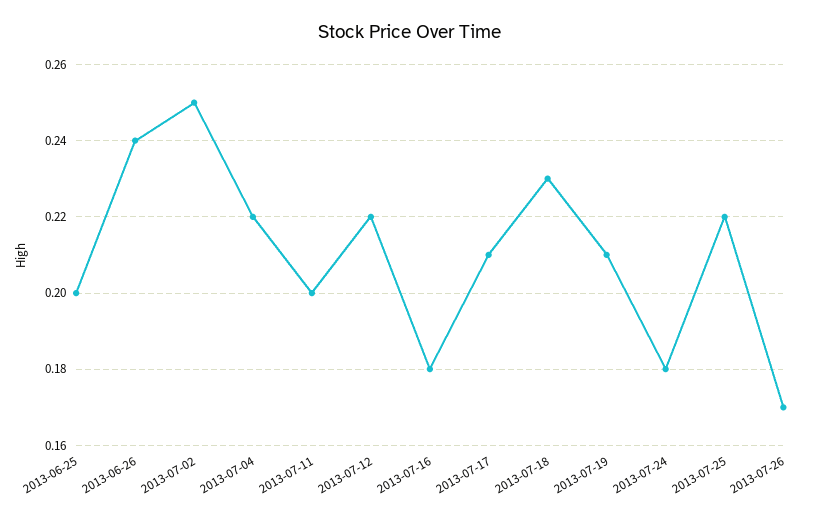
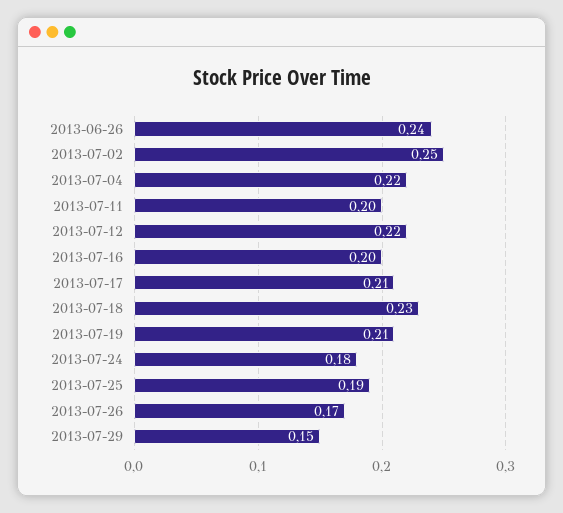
2013-06-25: 0.2 -> none
2013-07-16: 0.18 -> 0.2
2013-07-25: 0.22 -> 0.19
2013-07-29: none -> 0.15

